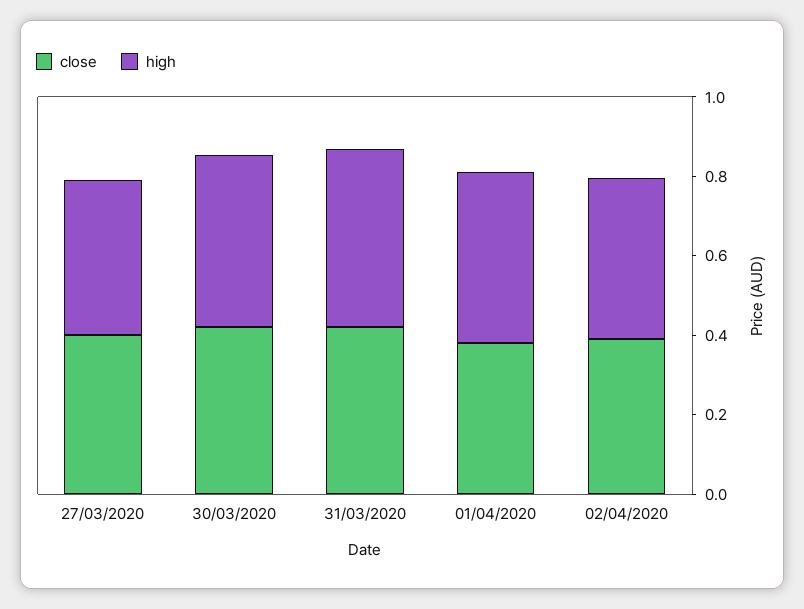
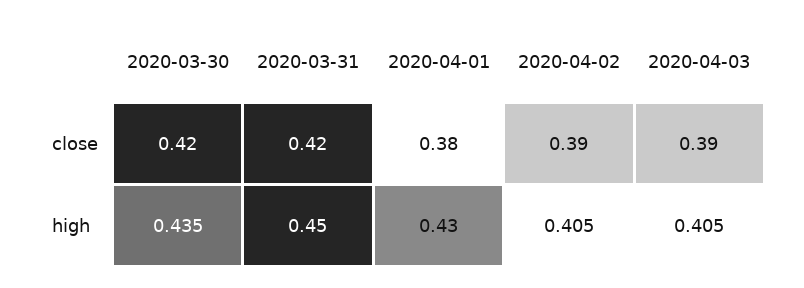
close, 27/03/2020: 0.4 -> none
high, 27/03/2020: 0.4 -> none
close, 2020-04-03: none -> 0.39
high, 2020-04-03: none -> 0.405

